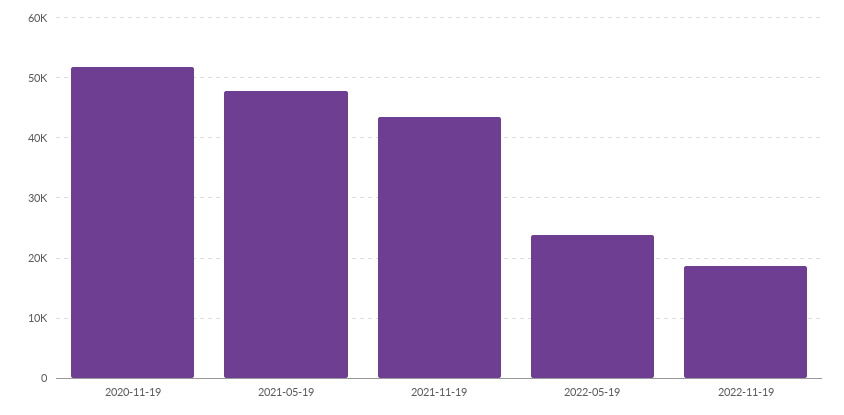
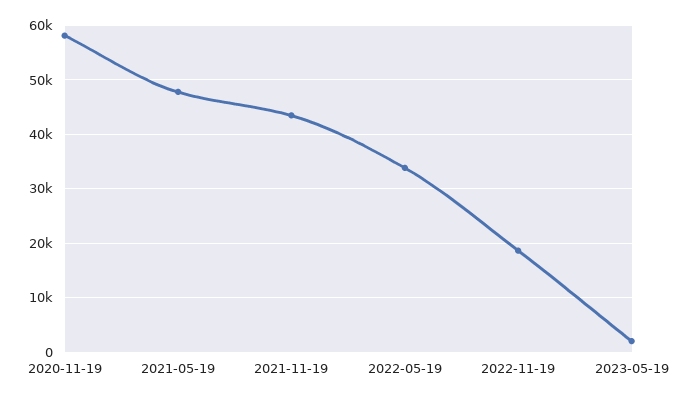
2020-11-19: 52000 -> 58000
2022-05-19: 24000 -> 34000
2023-05-19: none -> 2000

